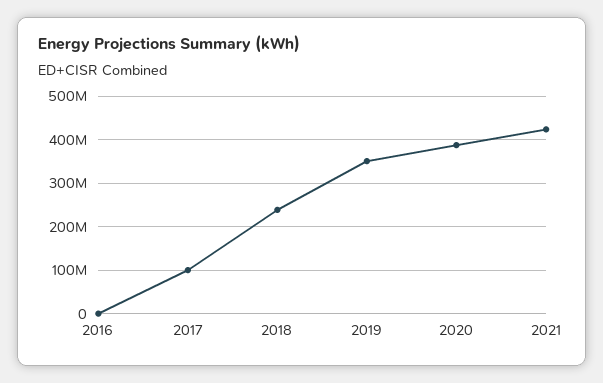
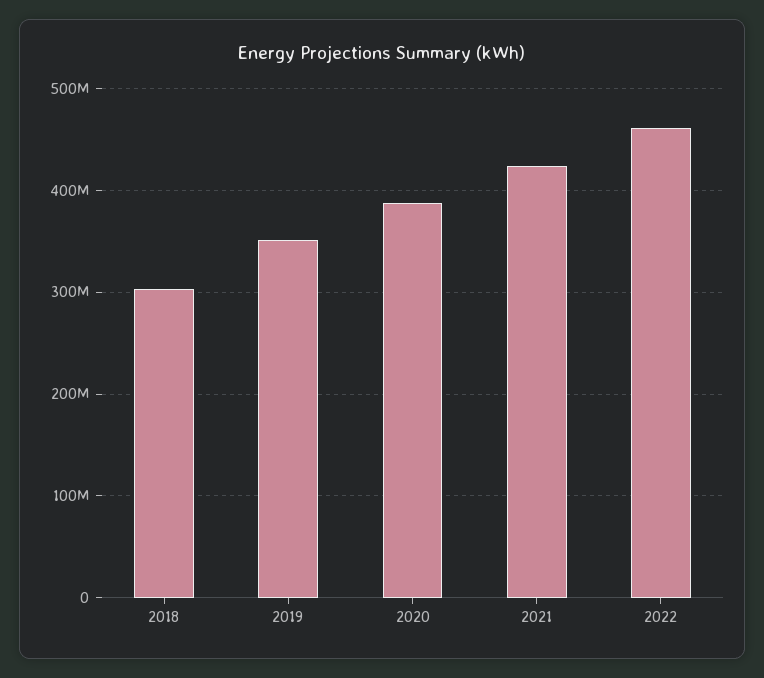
2016: 0 -> none
2017: 100000000 -> none
2018: 240000000 -> 300000000
2022: none -> 460000000

